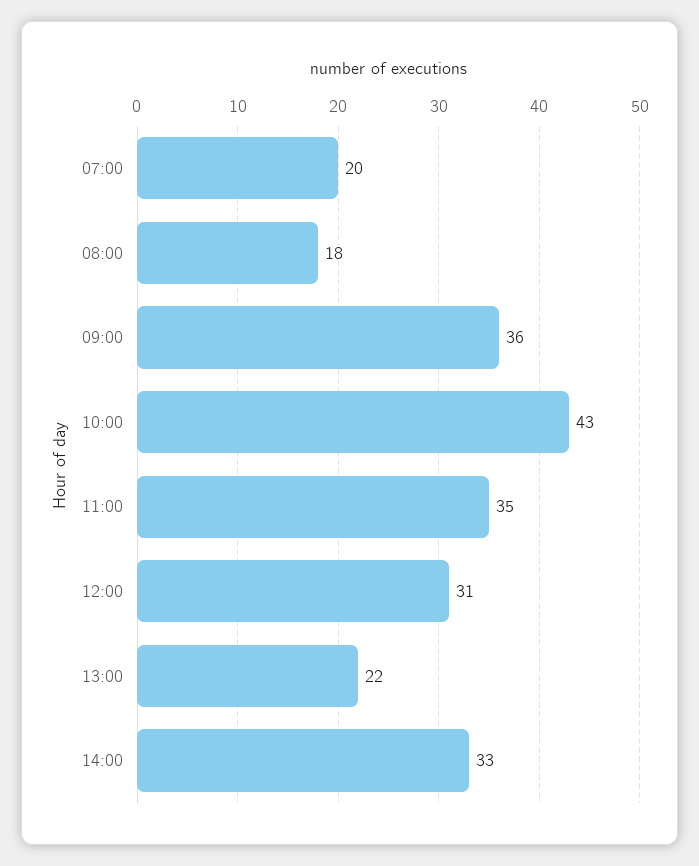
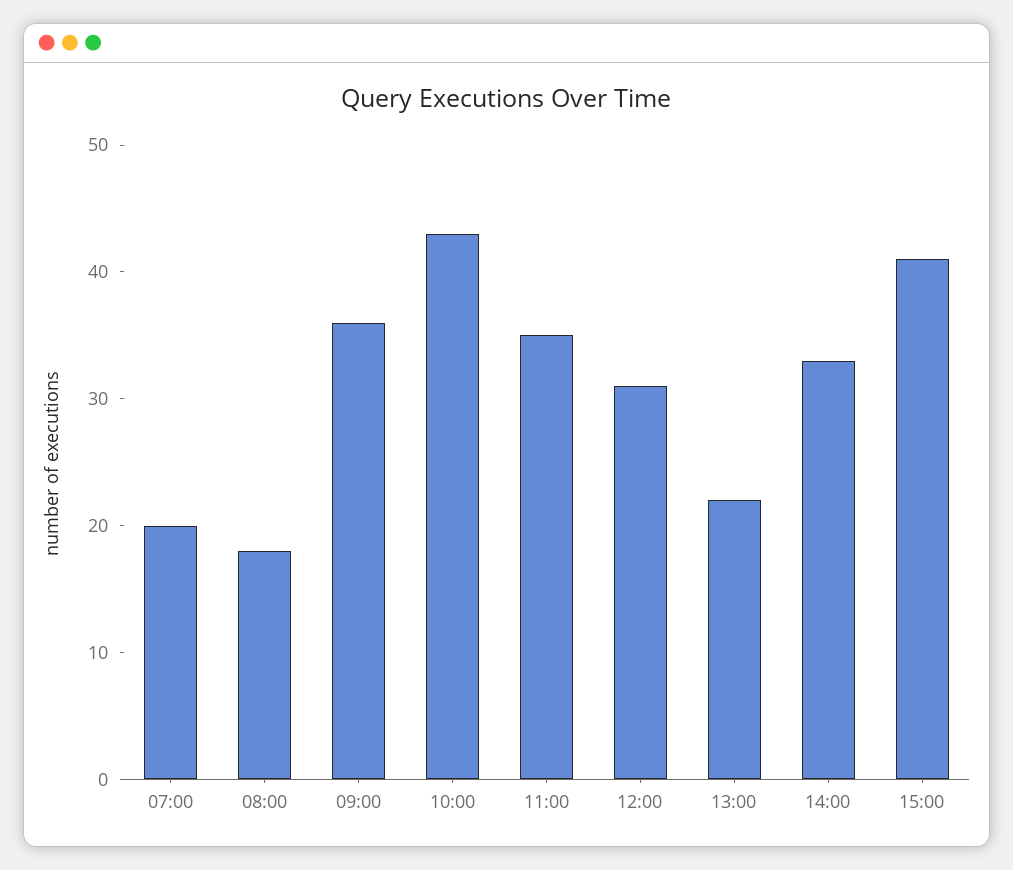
15:00: none -> 41

